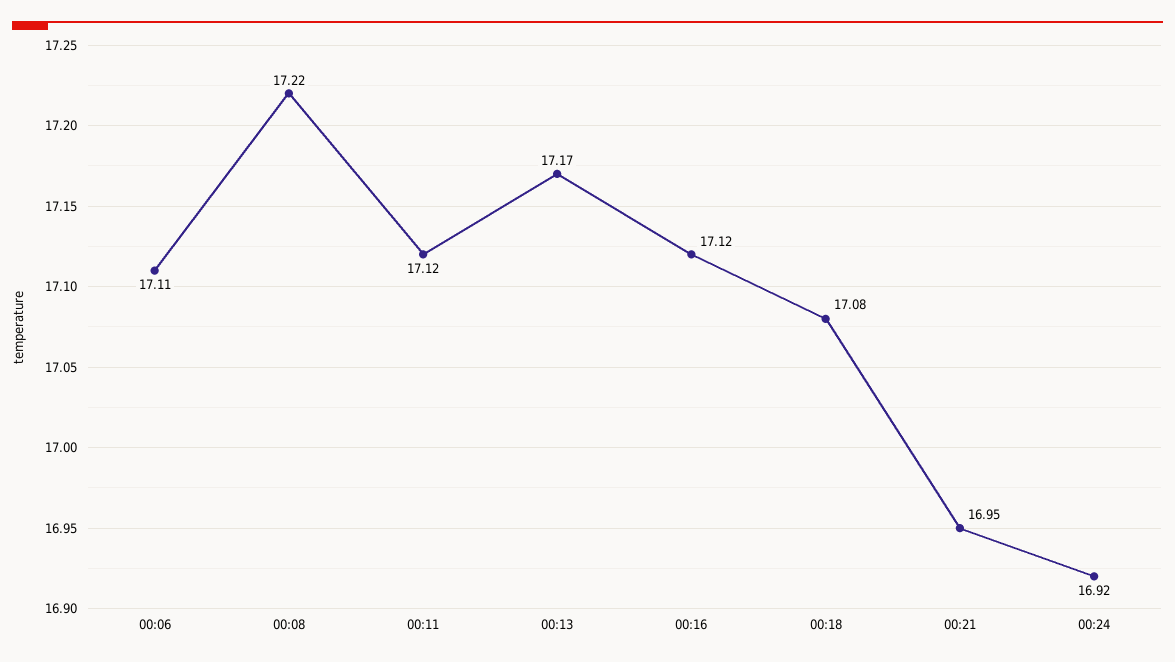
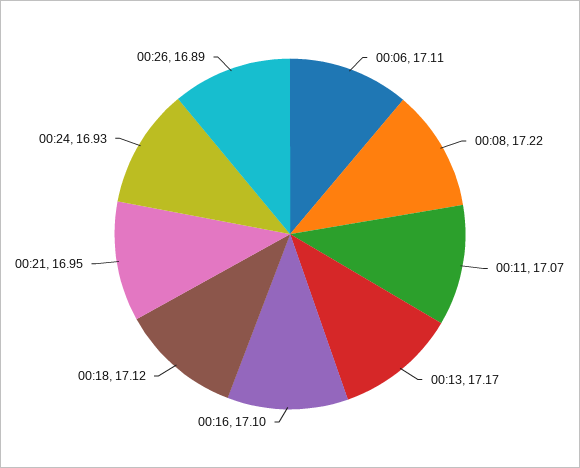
00:11: 17.12 -> 17.07
00:16: 17.12 -> 17.1
00:18: 17.08 -> 17.12
00:24: 16.92 -> 16.93
00:26: none -> 16.89

